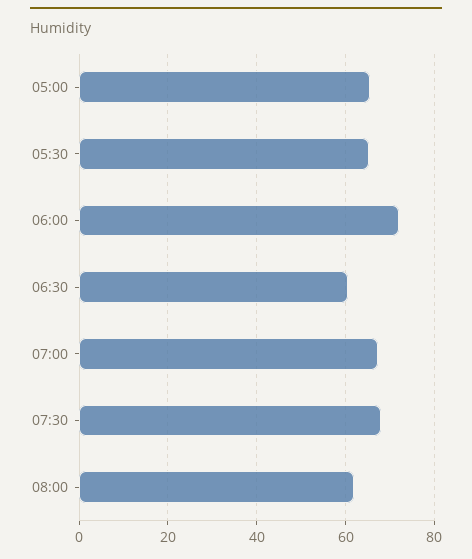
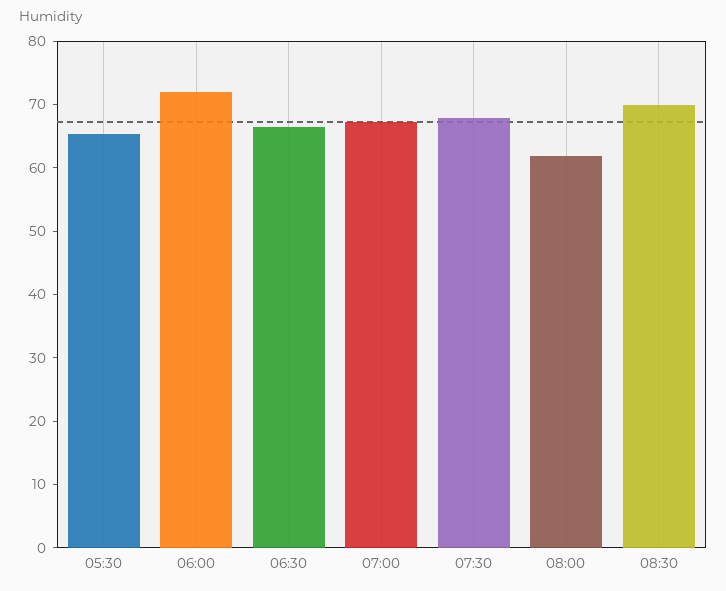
05:00: 66 -> none
06:30: 60 -> 66
08:30: none -> 70

